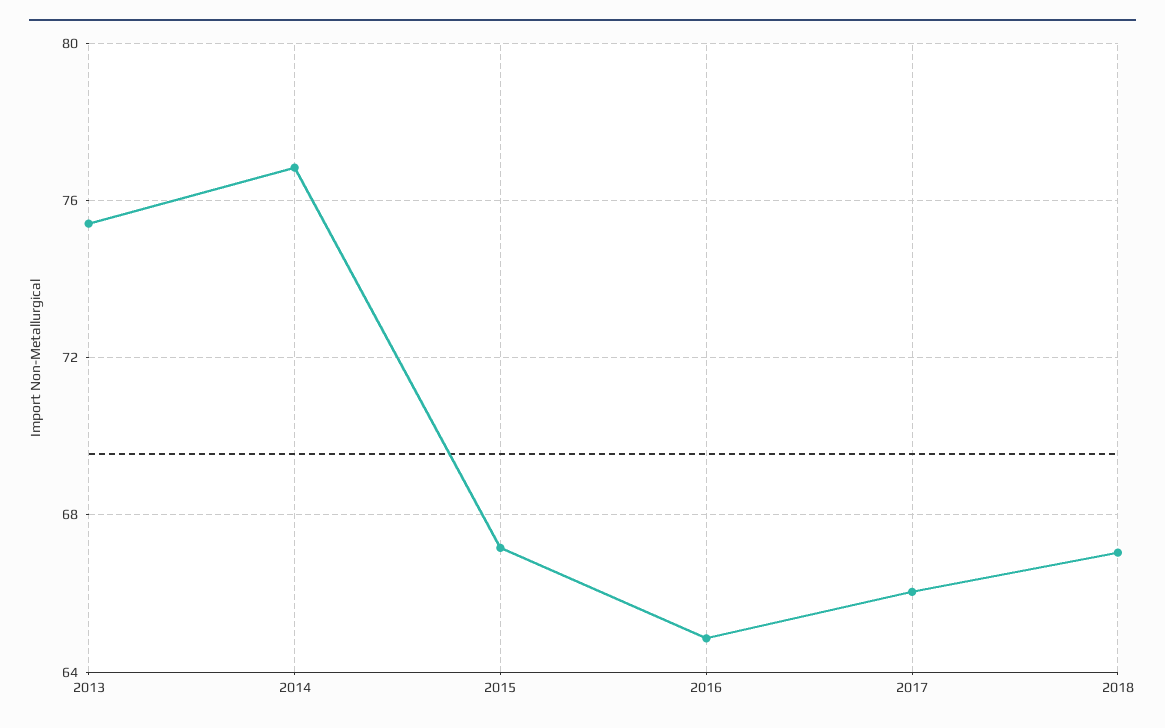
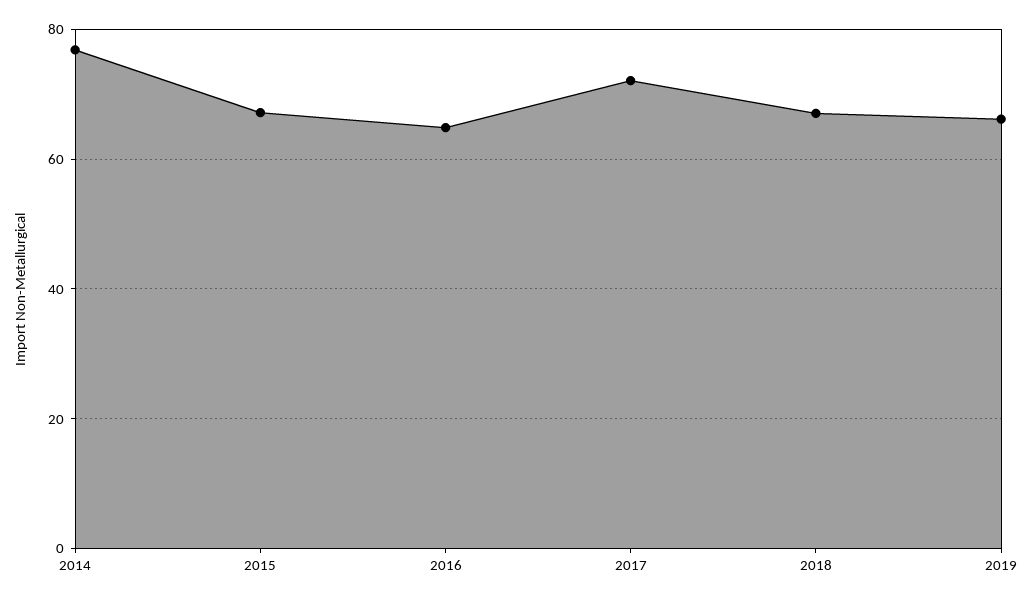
2013: 75.5 -> none
2017: 66 -> 72
2019: none -> 66

